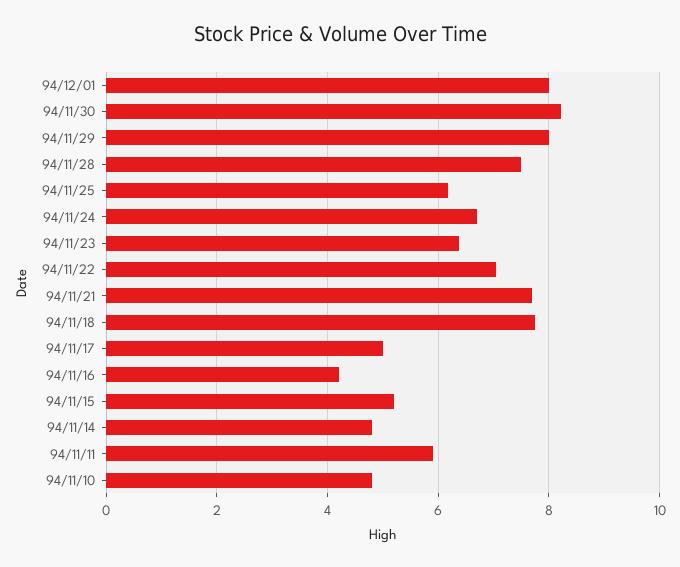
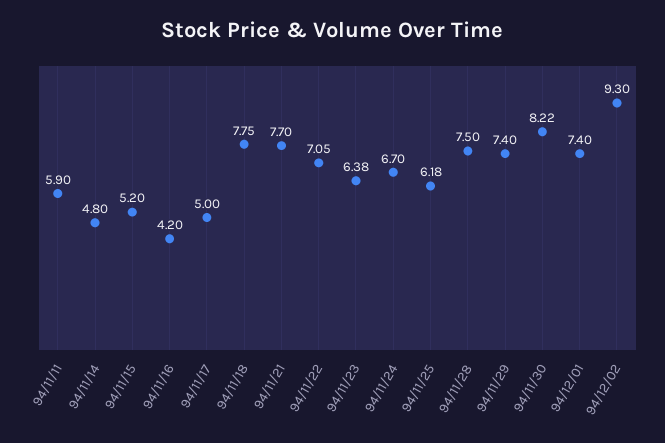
94/12/01: 8 -> 7.4
94/11/29: 8 -> 7.4
94/11/10: 4.8 -> none
94/12/02: none -> 9.3

